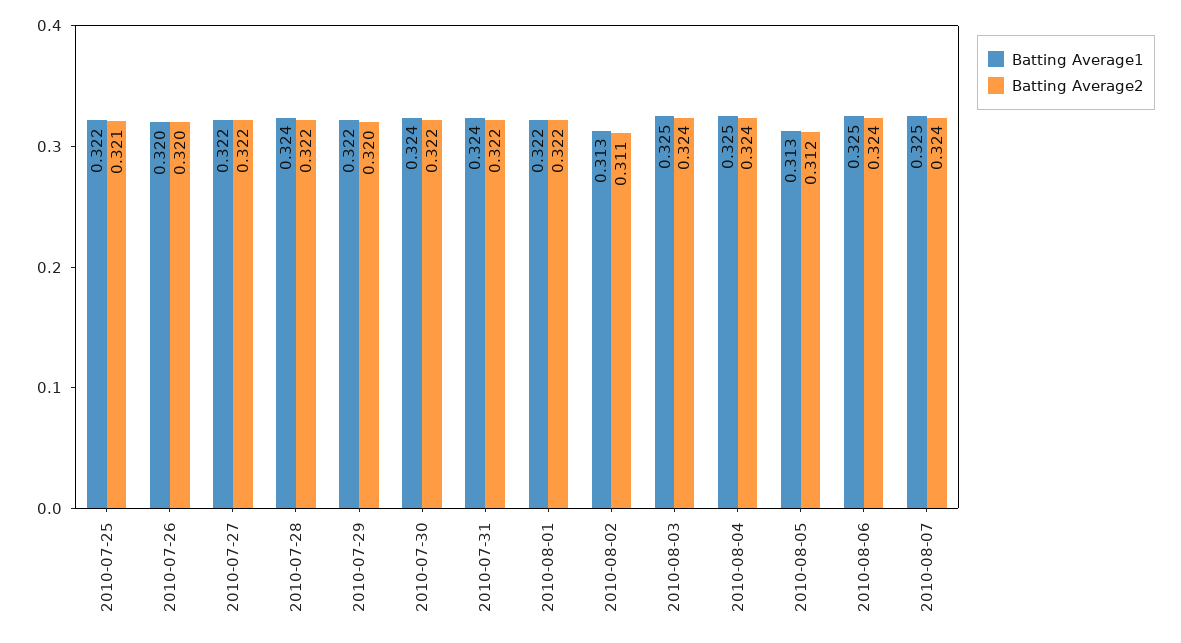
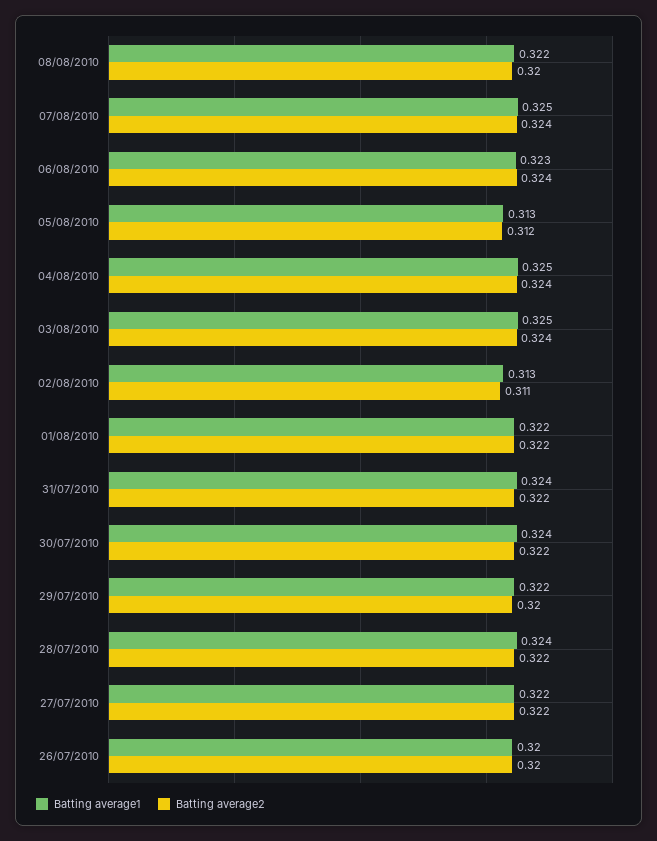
Batting Average1, 2010-07-25: 0.322 -> none
Batting Average2, 2010-07-25: 0.321 -> none
Batting Average1, 2010-08-06: 0.325 -> 0.323
Batting Average1, 08/08/2010: none -> 0.322
Batting Average2, 08/08/2010: none -> 0.32

